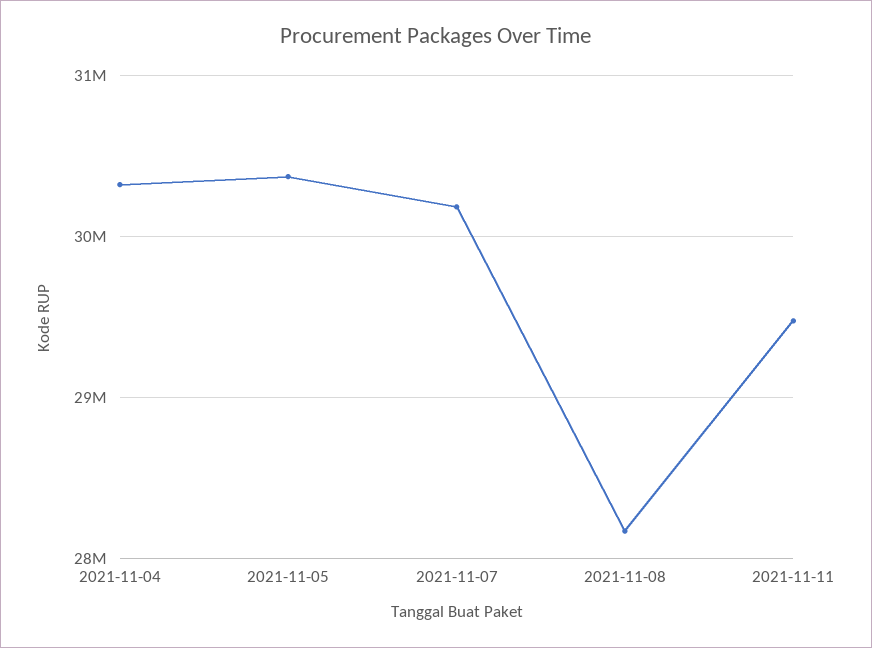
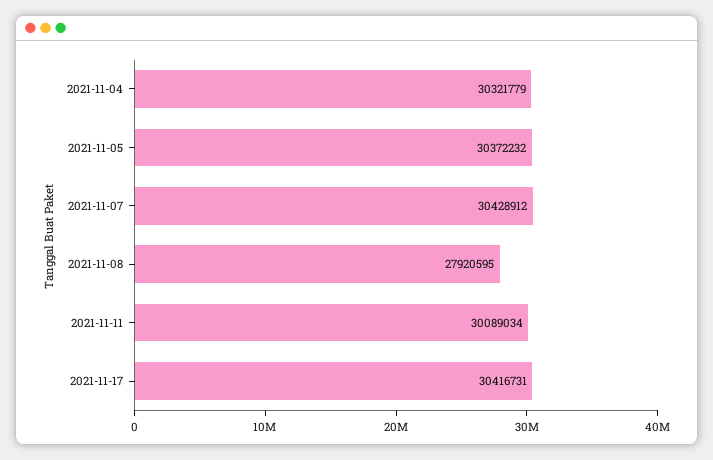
2021-11-07: 30200000 -> 30428912
2021-11-08: 28200000 -> 27920595
2021-11-11: 29500000 -> 30089034
2021-11-17: none -> 30416731

